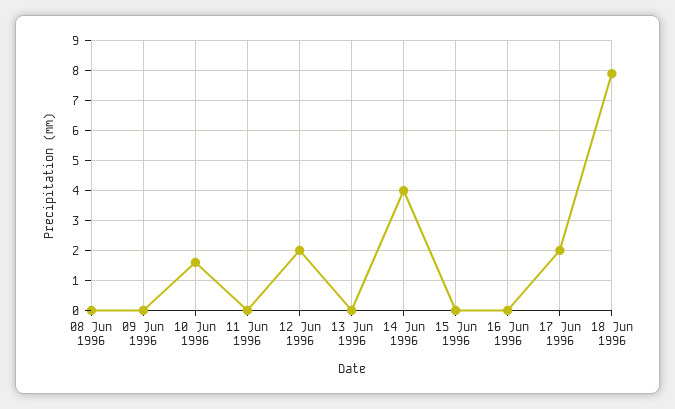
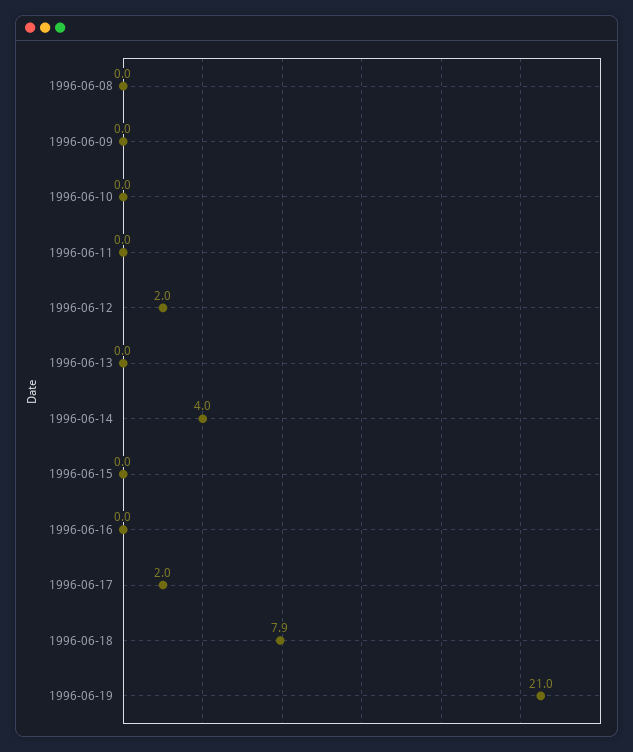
10 Jun 1996: 1.5 -> 0
1996-06-19: none -> 21

